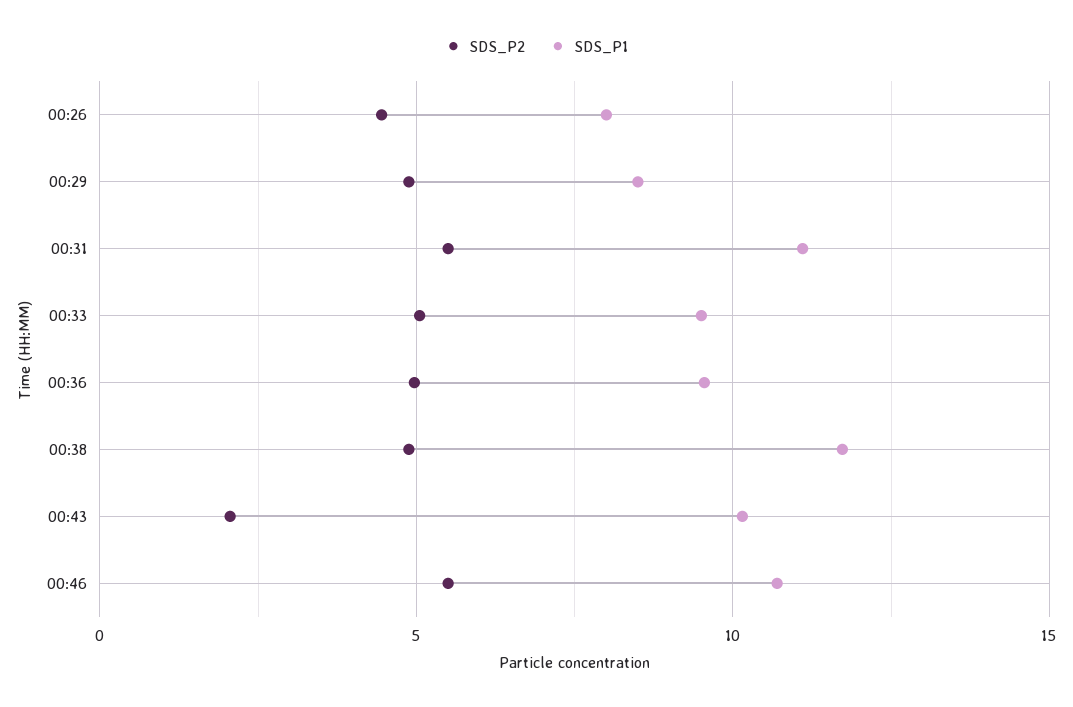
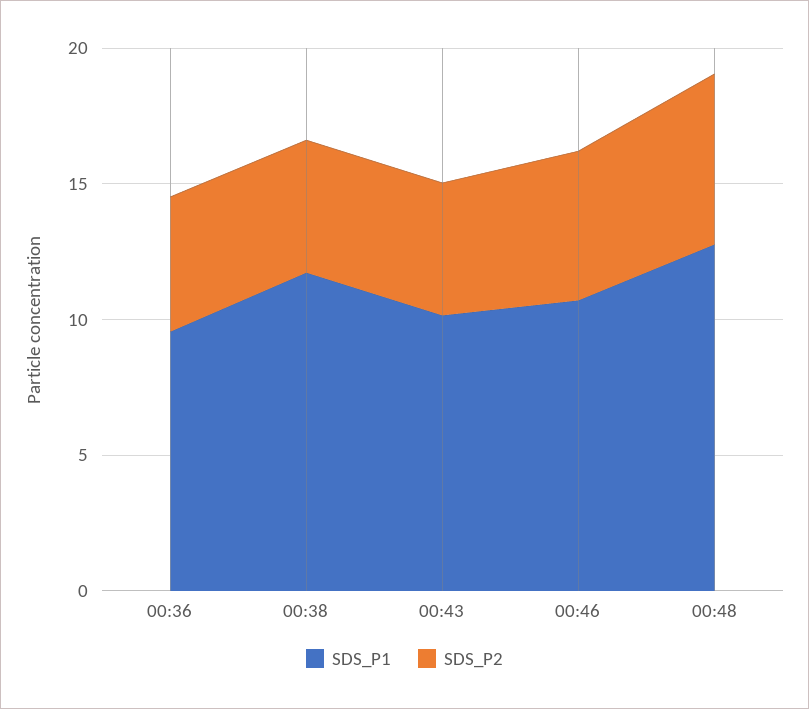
SDS_P2, 00:26: 4.5 -> none
SDS_P1, 00:26: 8 -> none
SDS_P2, 00:29: 5 -> none
SDS_P1, 00:29: 8.5 -> none
SDS_P2, 00:31: 5.5 -> none
SDS_P1, 00:31: 11 -> none
SDS_P2, 00:33: 5 -> none
SDS_P1, 00:33: 9.5 -> none
SDS_P2, 00:43: 2 -> 5
SDS_P1, 00:48: none -> 13
SDS_P2, 00:48: none -> 6

